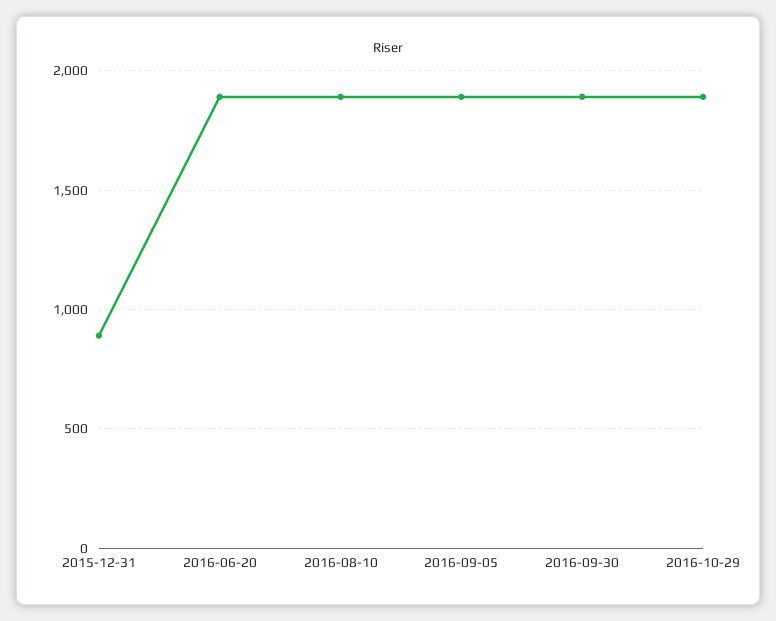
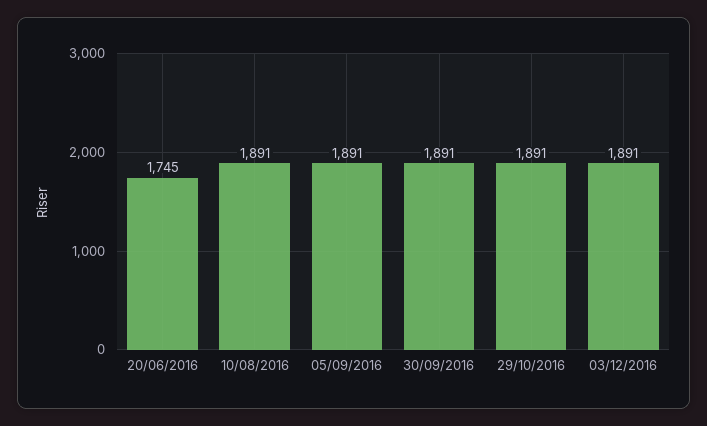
2015-12-31: 900 -> none
2016-06-20: 1900 -> 1745
03/12/2016: none -> 1891

